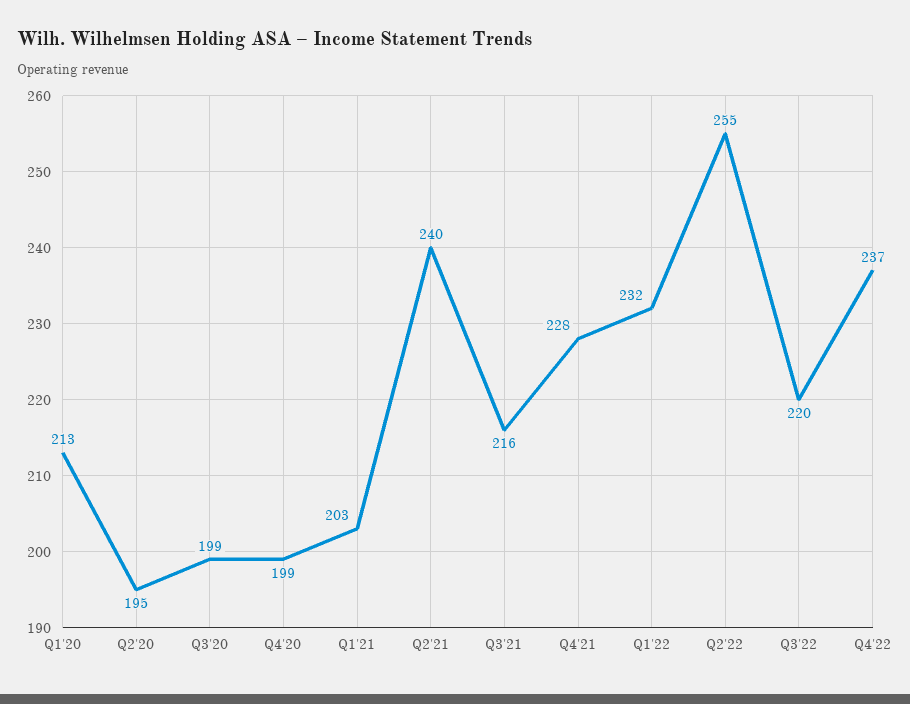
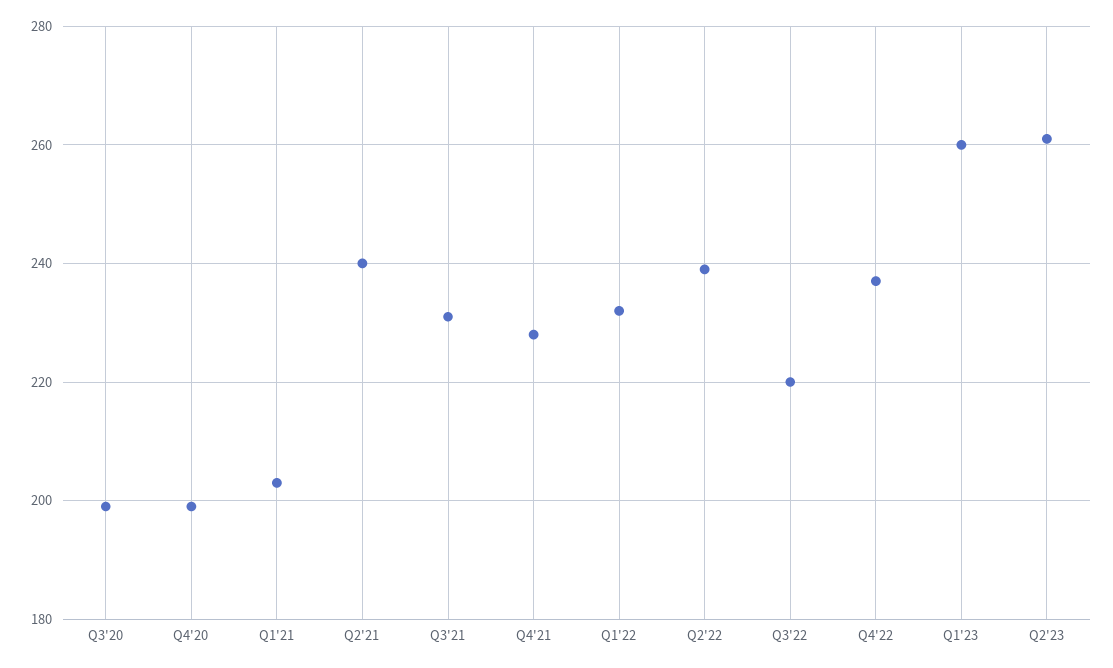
Q1'20: 213 -> none
Q2'20: 195 -> none
Q3'21: 216 -> 230
Q2'22: 255 -> 240
Q1'23: none -> 260
Q2'23: none -> 260

